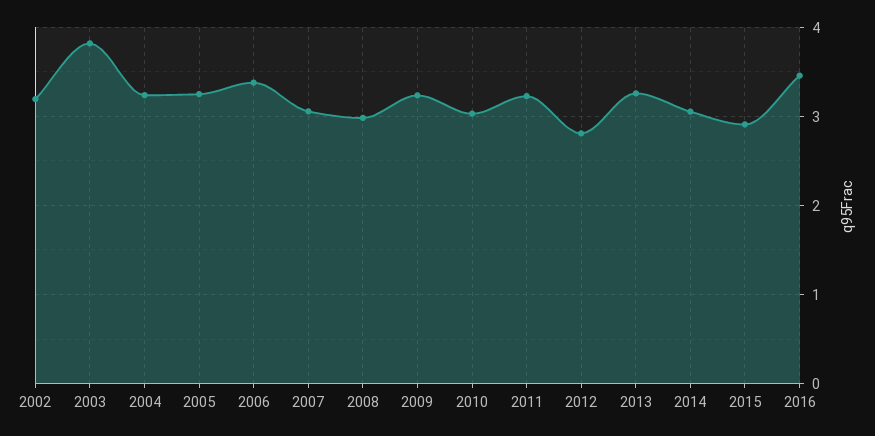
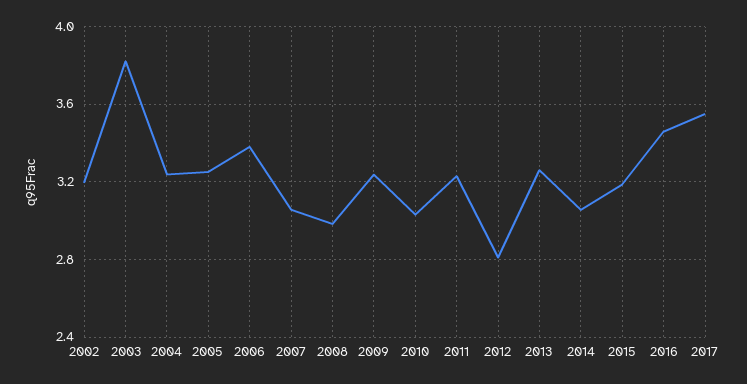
2015: 2.9 -> 3.2
2017: none -> 3.55

